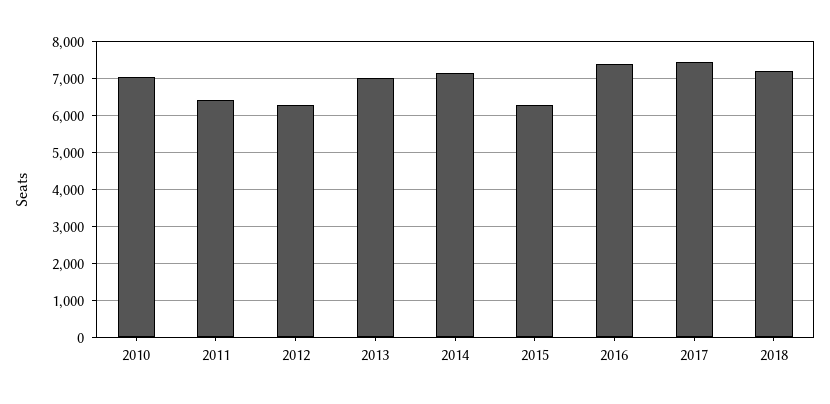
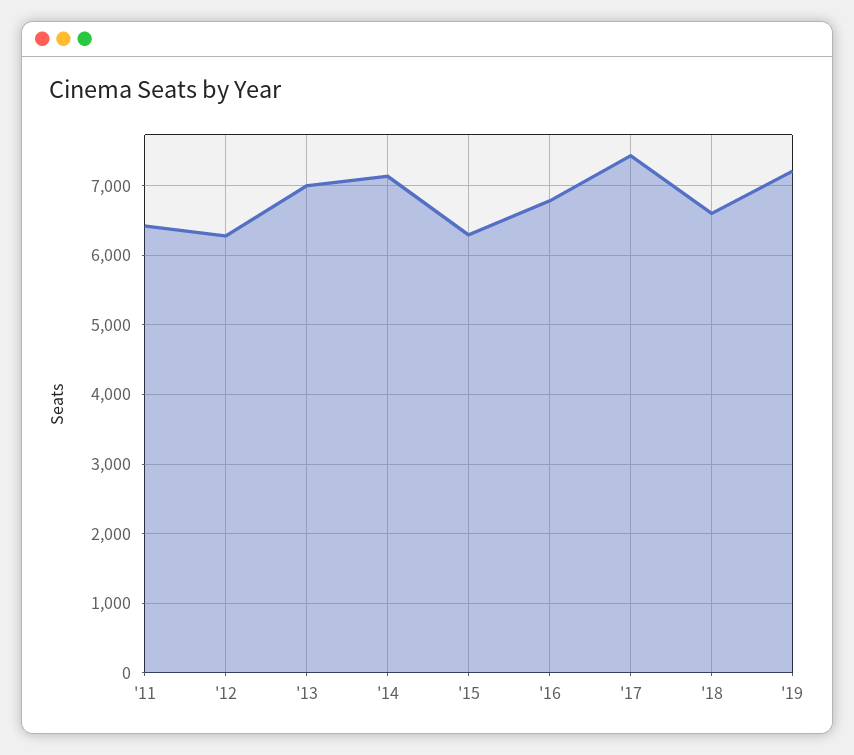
2010: 7000 -> none
2016: 7400 -> 6800
2018: 7200 -> 6600
'19: none -> 7200

